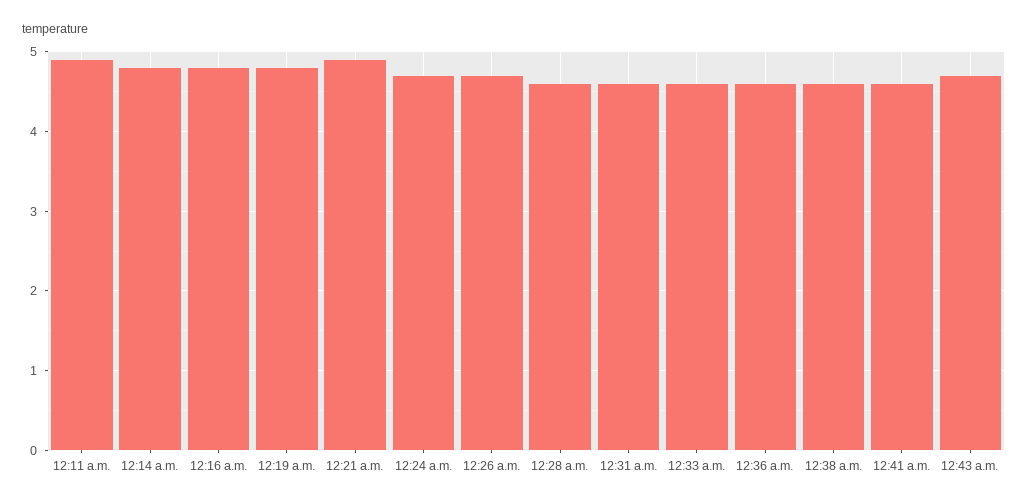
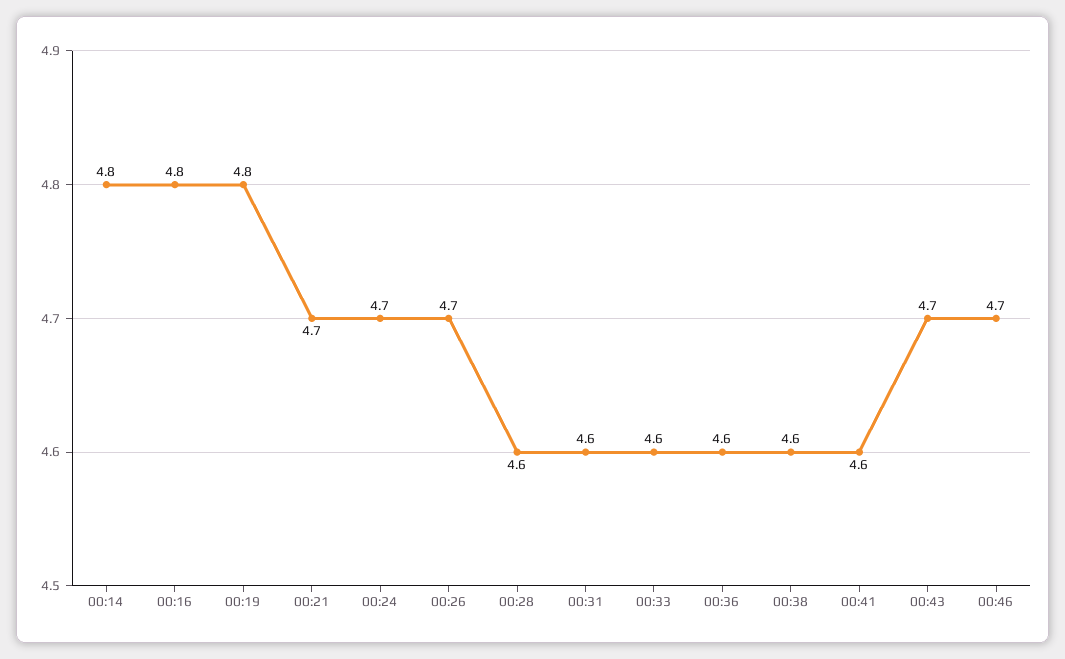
12:11 a.m.: 4.9 -> none
12:21 a.m.: 4.9 -> 4.7
00:46: none -> 4.7

